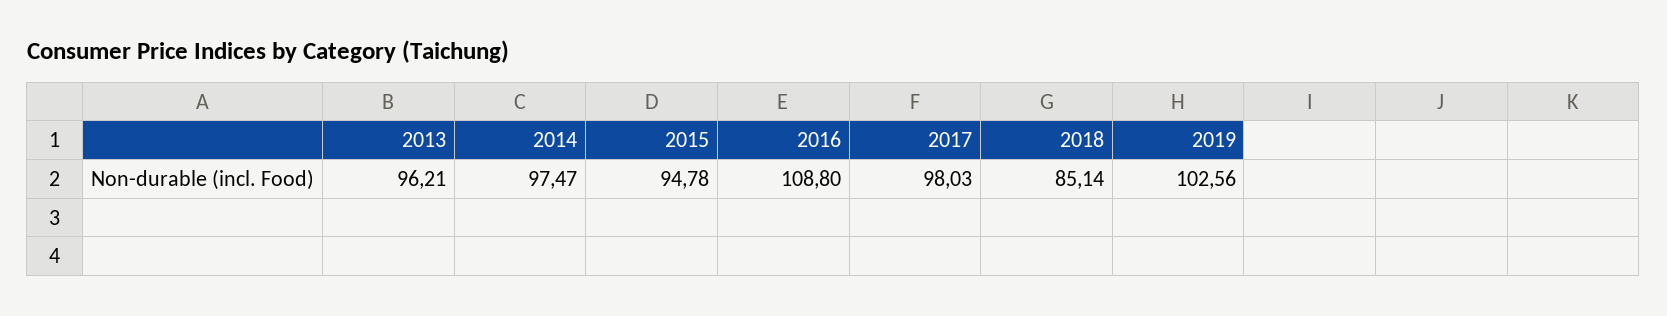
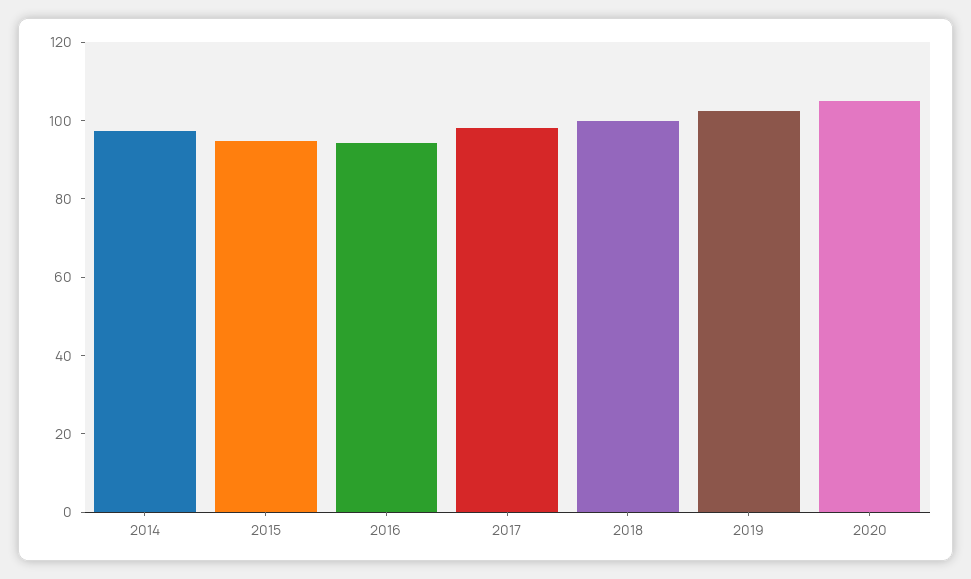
2013: 96.21 -> none
2016: 108.8 -> 95
2018: 85.14 -> 100
2020: none -> 105

